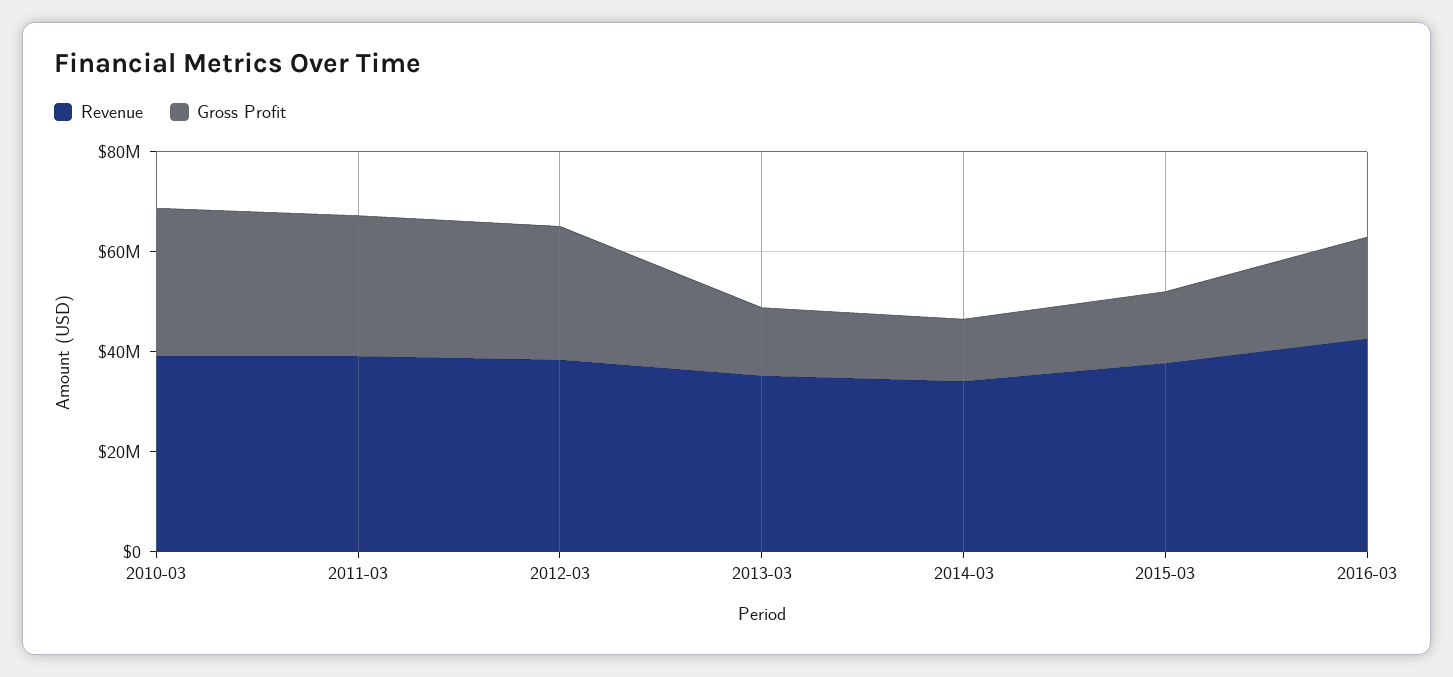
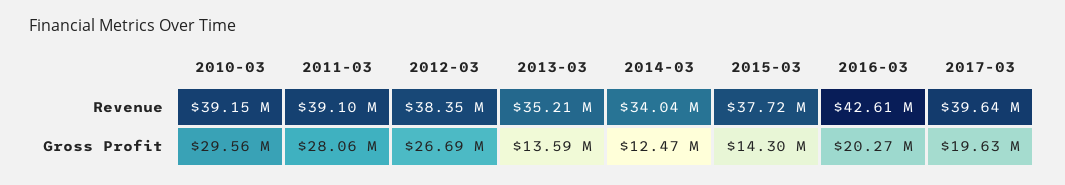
Revenue, 2017-03: none -> 39640000
Gross Profit, 2017-03: none -> 19630000

